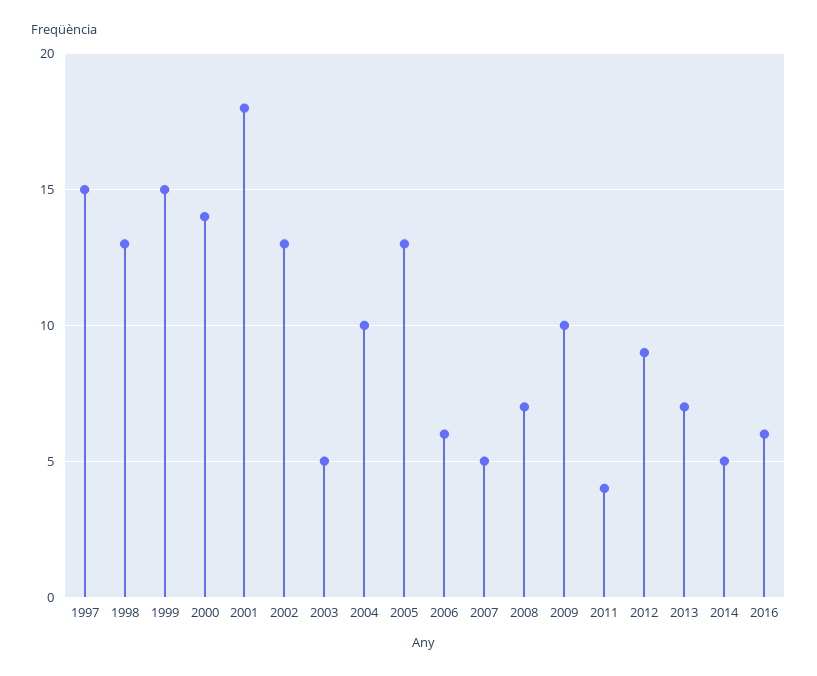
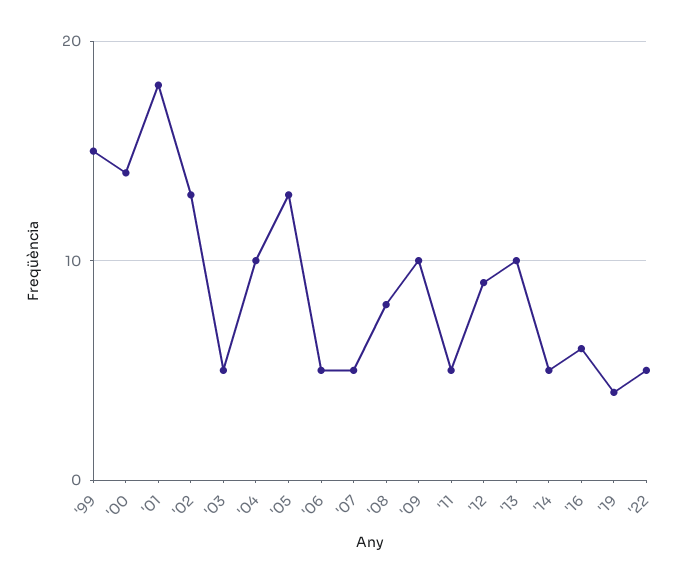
1997: 15 -> none
1998: 13 -> none
2006: 6 -> 5
2008: 7 -> 8
2011: 4 -> 5
2013: 7 -> 10
'19: none -> 4
'22: none -> 5

